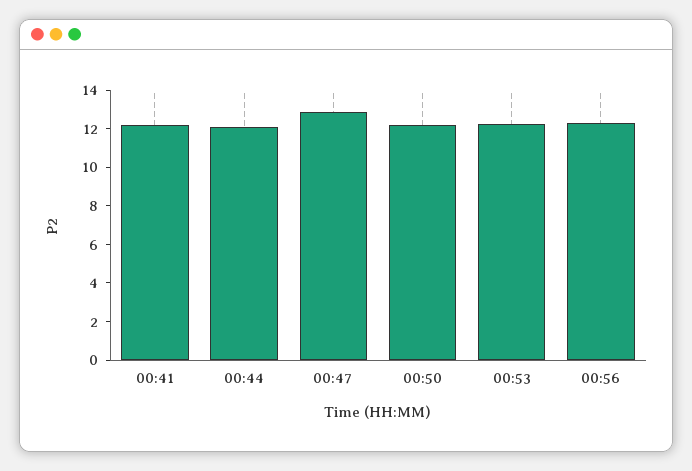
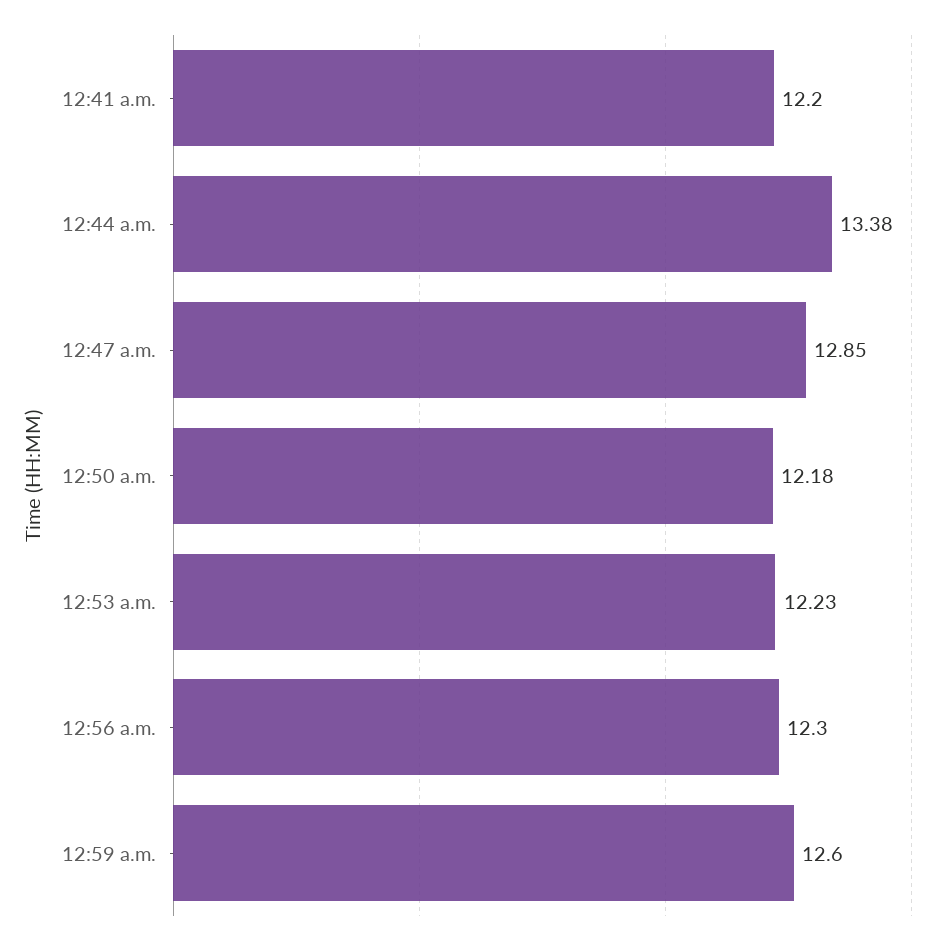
00:44: 12 -> 13.38
12:59 a.m.: none -> 12.6

